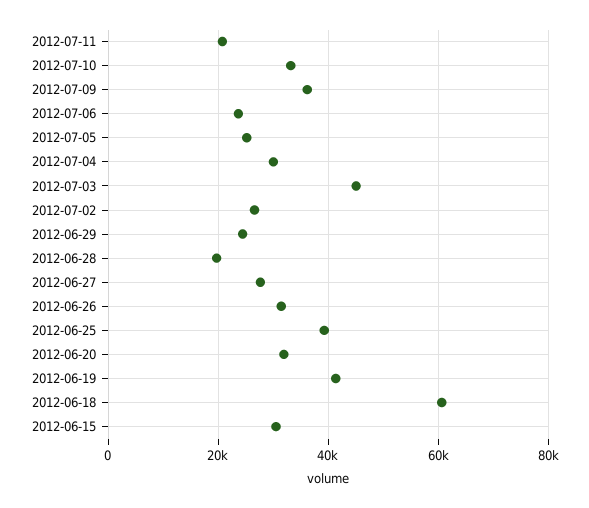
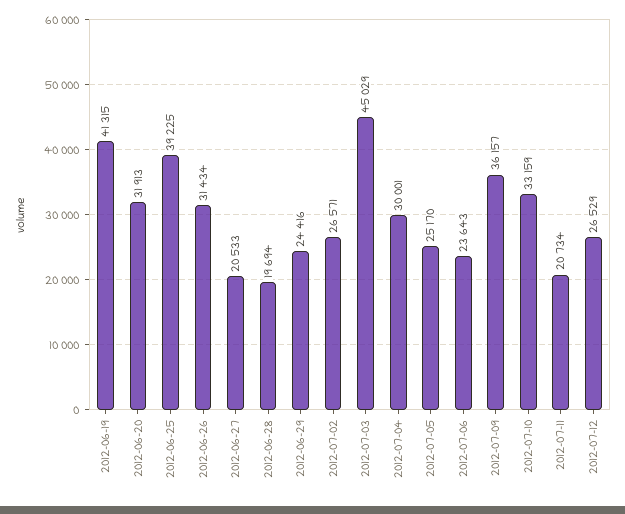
2012-06-27: 28000 -> 20533
2012-06-18: 60000 -> none
2012-06-15: 30000 -> none
2012-07-12: none -> 26529

